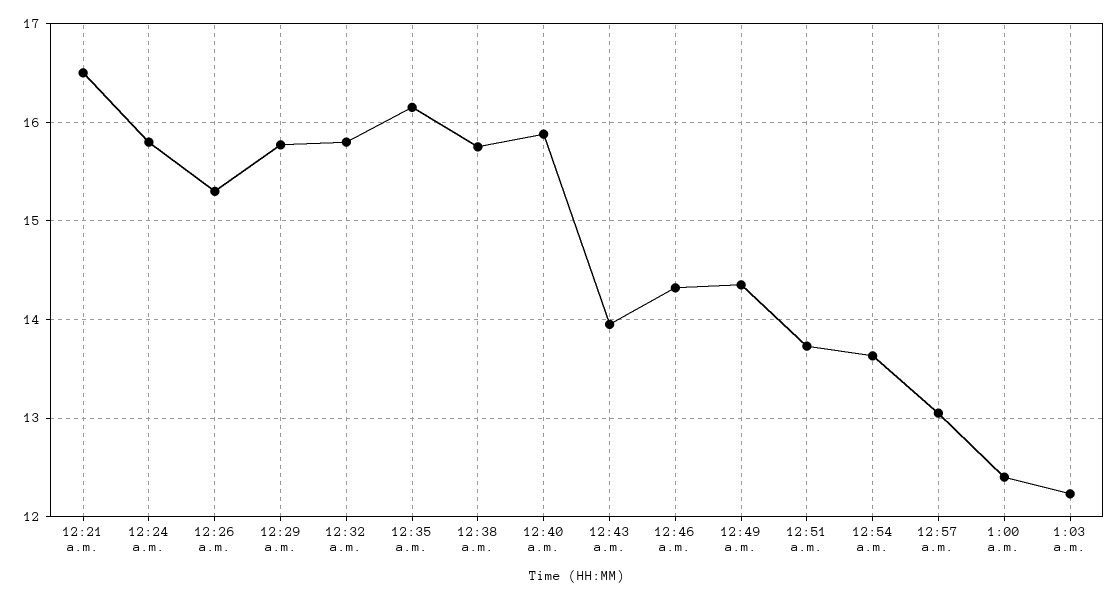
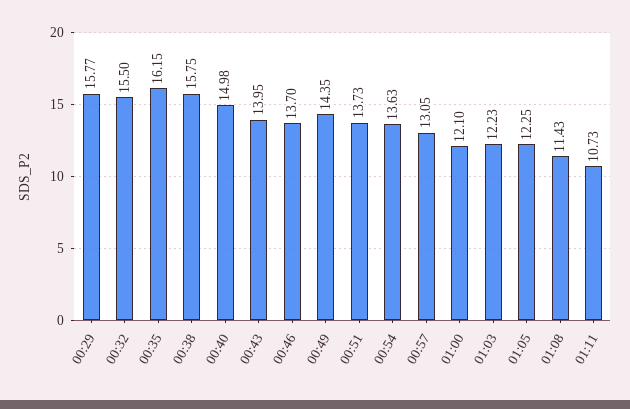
12:21 a.m.: 16.5 -> none
12:24 a.m.: 15.8 -> none
12:26 a.m.: 15.3 -> none
12:32 a.m.: 15.8 -> 15.5
12:40 a.m.: 15.9 -> 14.98
12:46 a.m.: 14.3 -> 13.7
1:00 a.m.: 12.4 -> 12.1
01:05: none -> 12.25
01:08: none -> 11.43
01:11: none -> 10.73

